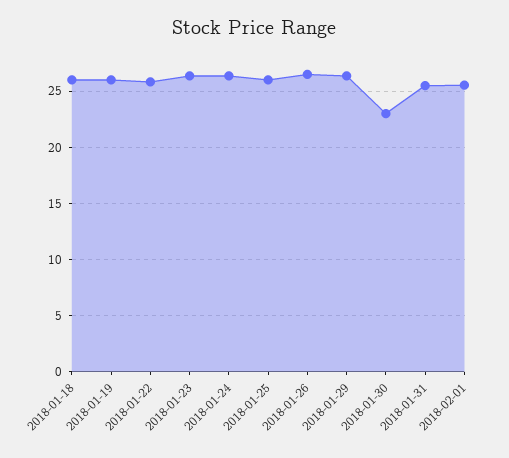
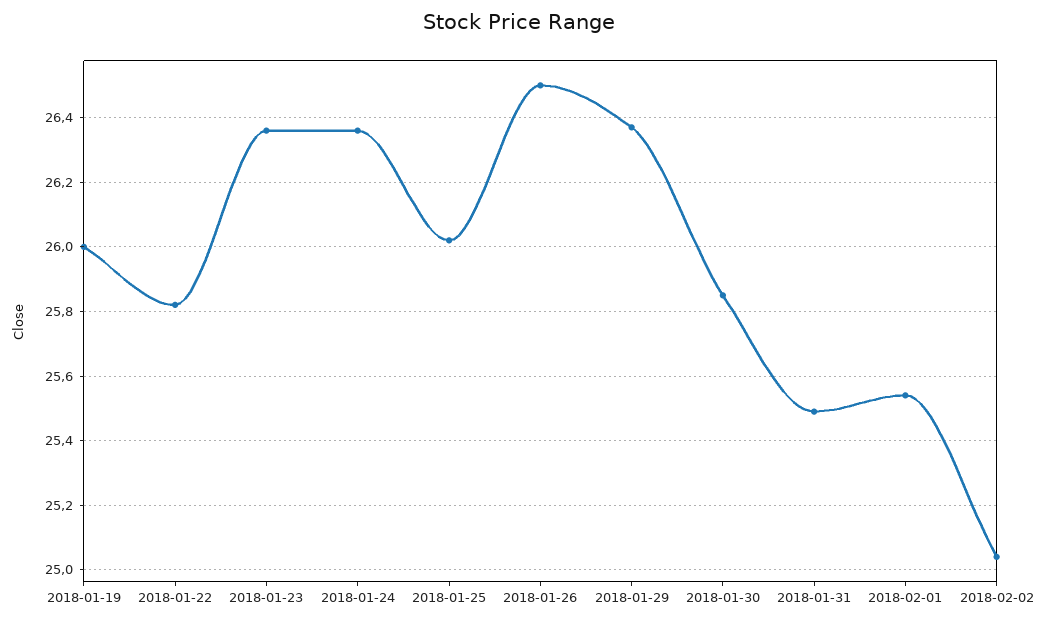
2018-01-18: 26 -> none
2018-01-30: 23 -> 25.85
2018-02-02: none -> 25.05

